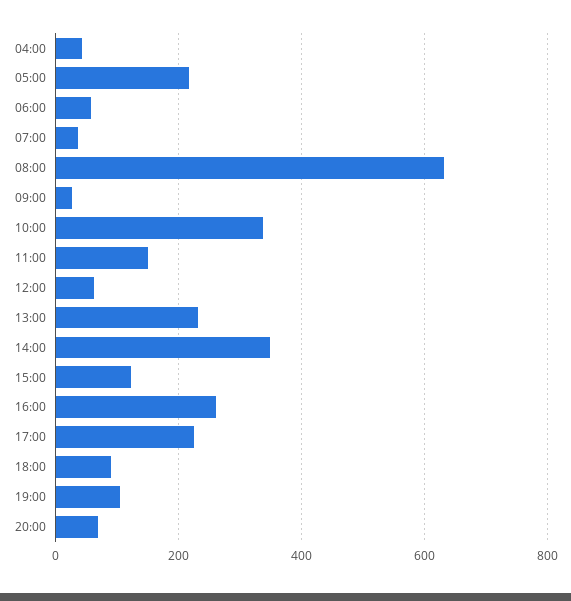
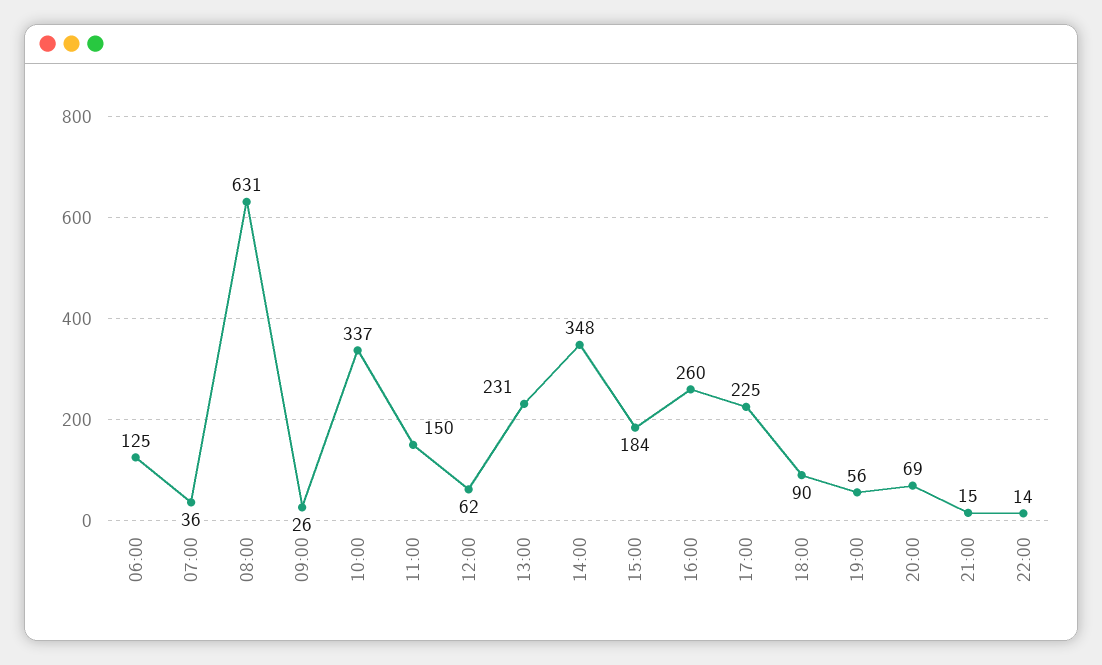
04:00: 40 -> none
05:00: 220 -> none
06:00: 60 -> 125
15:00: 120 -> 184
19:00: 100 -> 56
21:00: none -> 15
22:00: none -> 14

